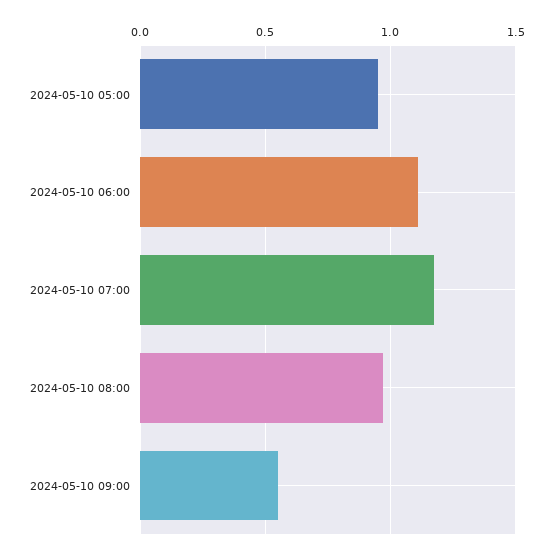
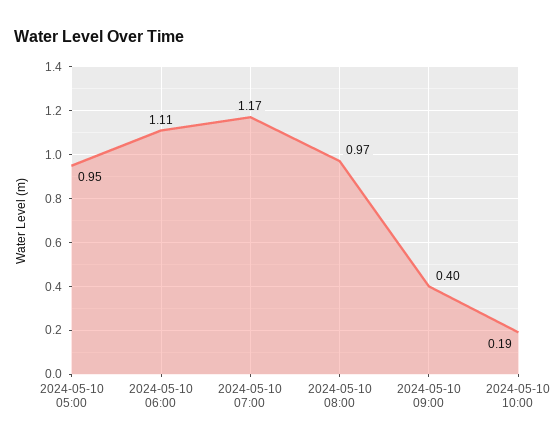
2024-05-10 09:00: 0.55 -> 0.4
2024-05-10 10:00: none -> 0.19

